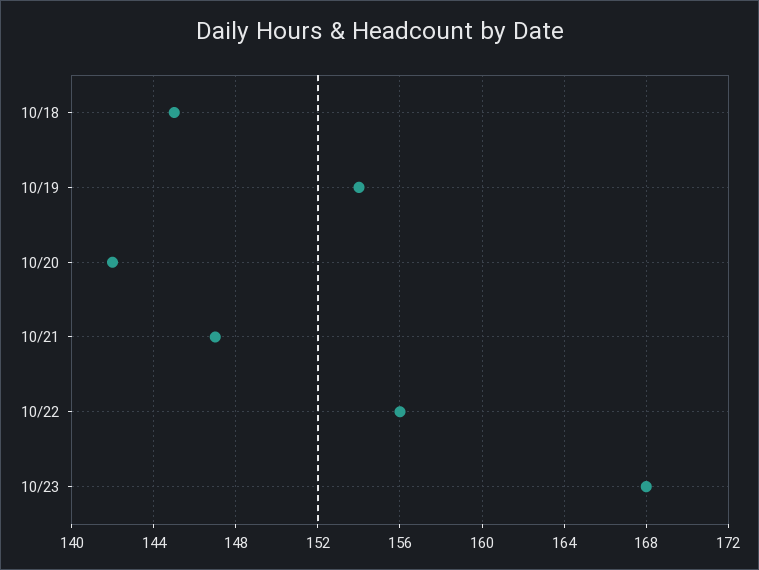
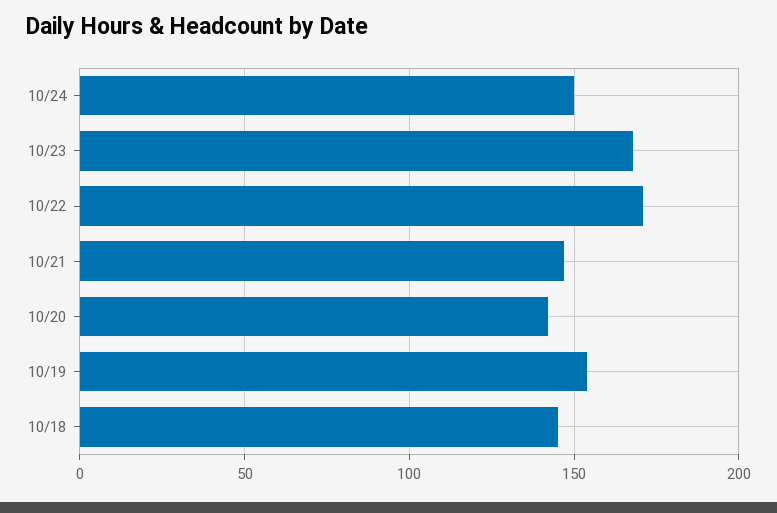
10/22: 156 -> 170
10/24: none -> 150

